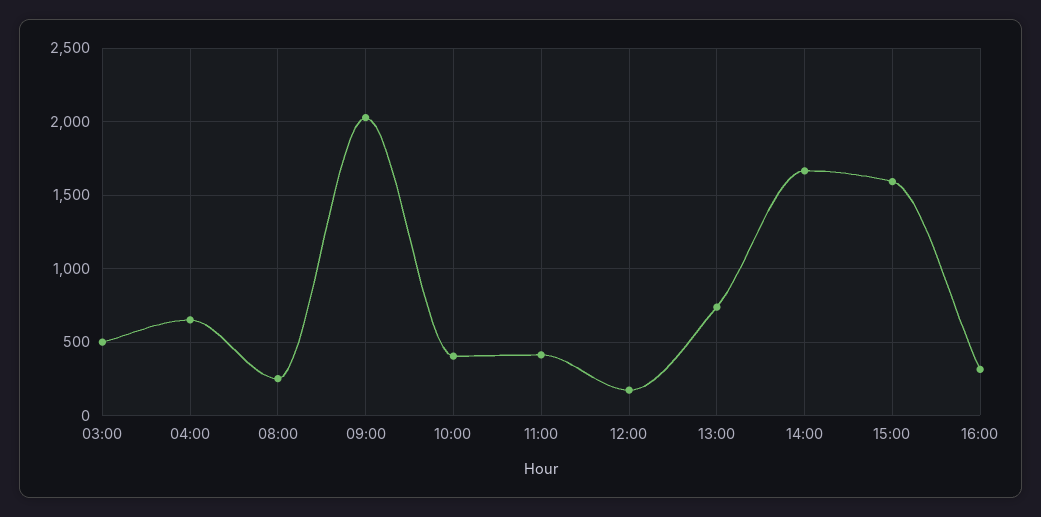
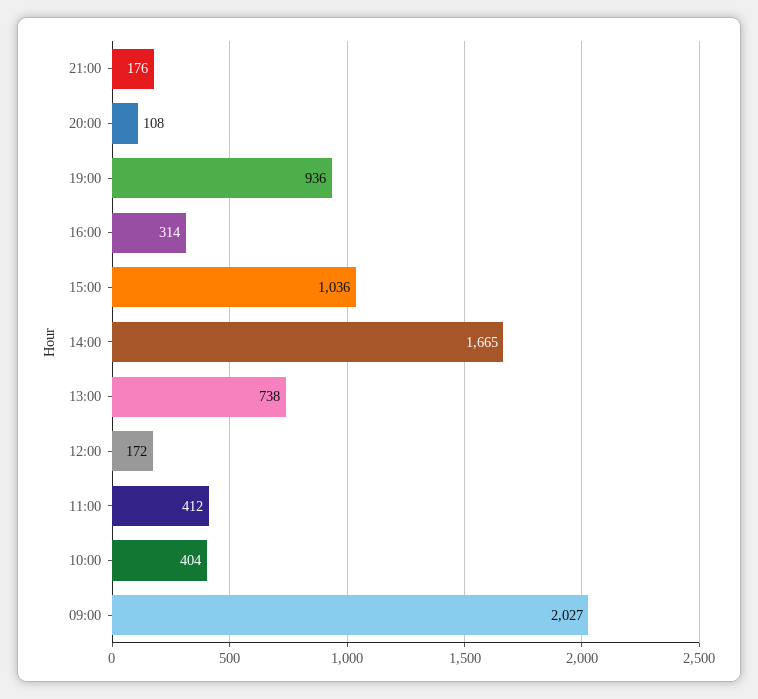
03:00: 500 -> none
04:00: 650 -> none
08:00: 250 -> none
15:00: 1600 -> 1036
21:00: none -> 176
20:00: none -> 108
19:00: none -> 936

